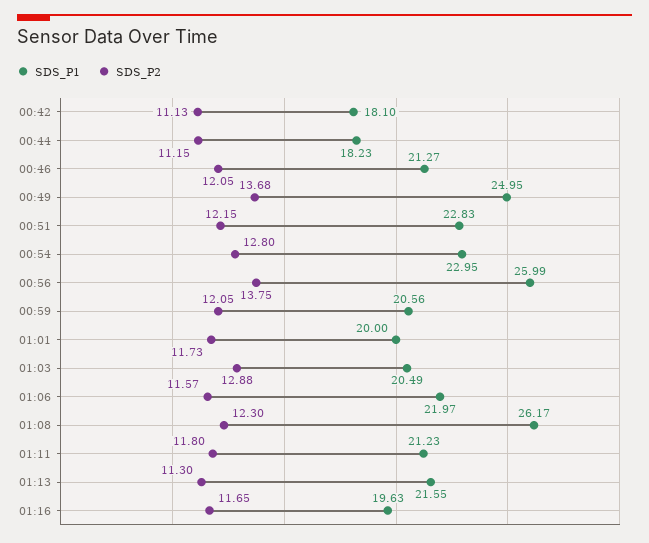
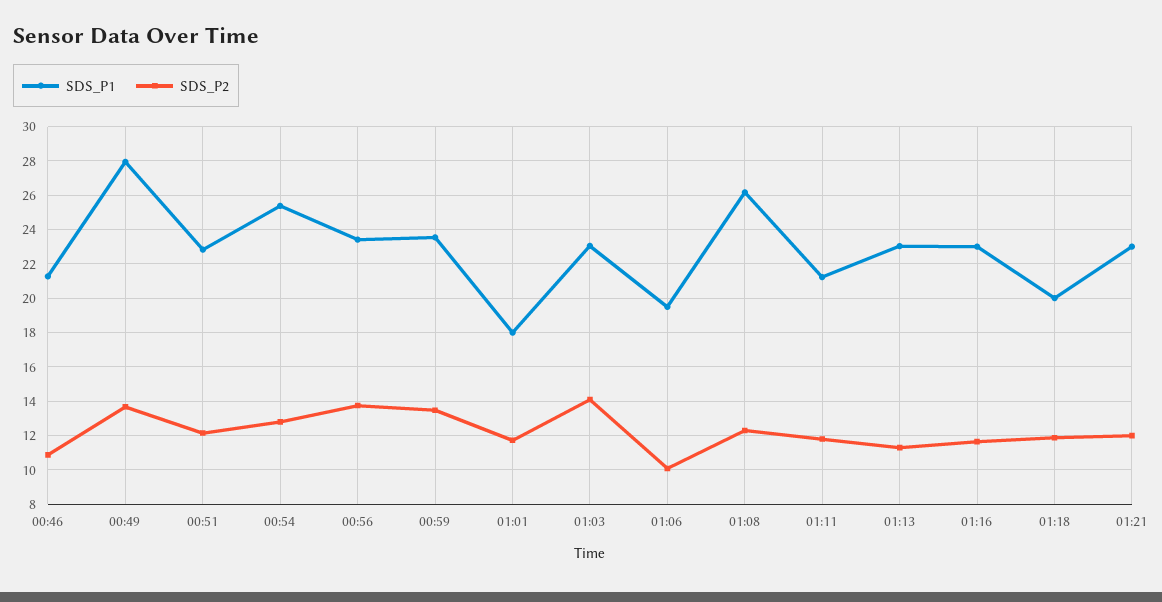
SDS_P1, 00:42: 18.1 -> none
SDS_P2, 00:42: 11.13 -> none
SDS_P1, 00:44: 18.23 -> none
SDS_P2, 00:44: 11.15 -> none
SDS_P2, 00:46: 12.05 -> 11
SDS_P1, 00:49: 24.95 -> 28
SDS_P1, 00:54: 22.95 -> 25.5
SDS_P1, 00:56: 25.99 -> 23.5
SDS_P1, 00:59: 20.56 -> 23.5
SDS_P2, 00:59: 12.05 -> 13.5
SDS_P1, 01:01: 20 -> 18
SDS_P1, 01:03: 20.49 -> 23
SDS_P2, 01:03: 12.88 -> 14
SDS_P1, 01:06: 21.97 -> 19.5
SDS_P2, 01:06: 11.57 -> 10
SDS_P1, 01:13: 21.55 -> 23
SDS_P1, 01:16: 19.63 -> 23
SDS_P1, 01:18: none -> 20
SDS_P2, 01:18: none -> 12
SDS_P1, 01:21: none -> 23
SDS_P2, 01:21: none -> 12

